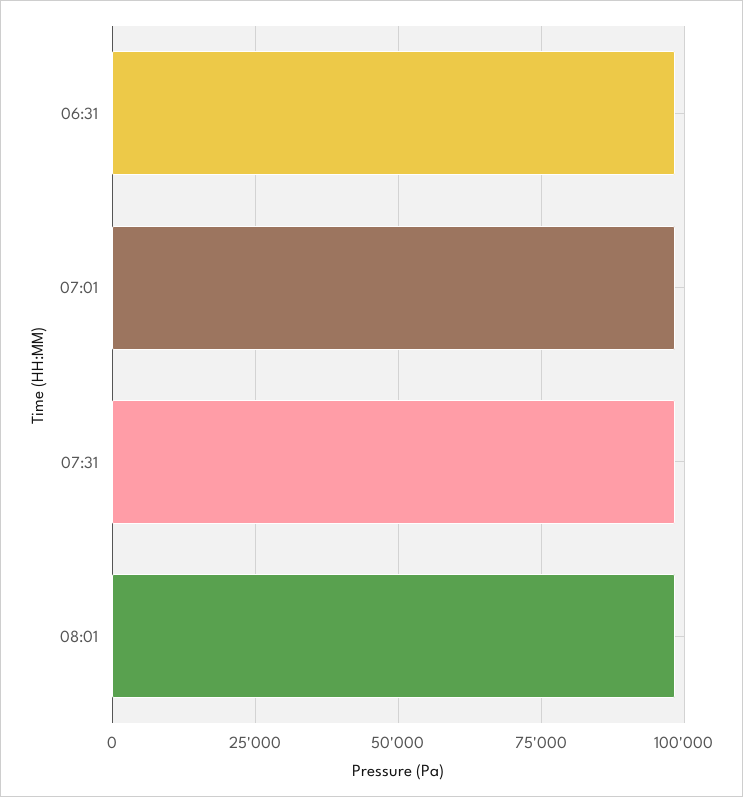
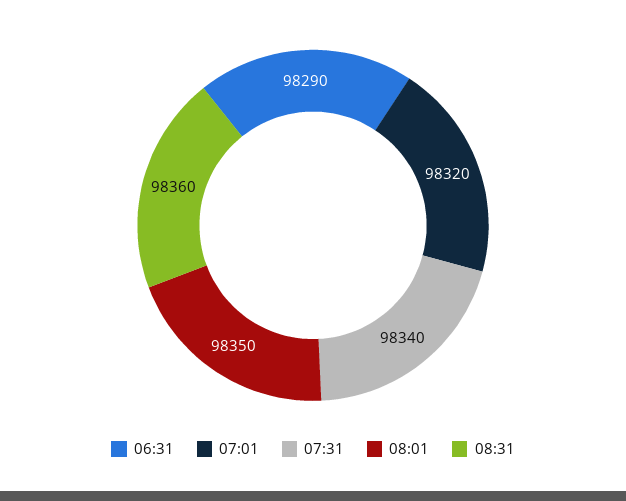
08:31: none -> 98360

